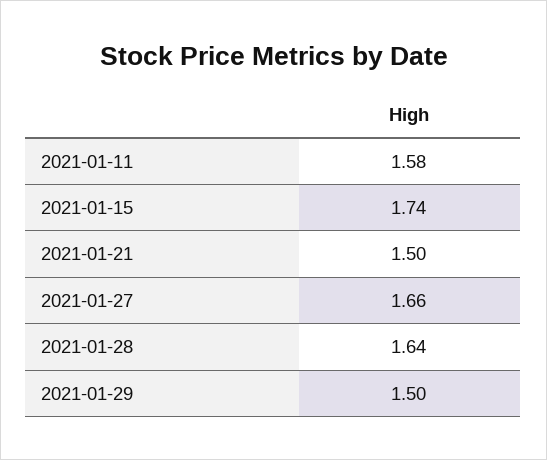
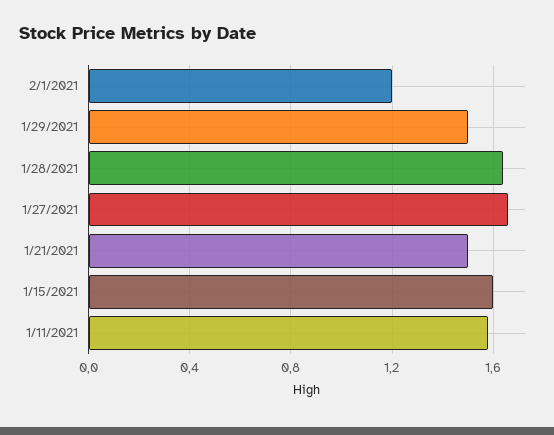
2021-01-15: 1.74 -> 1.6
2/1/2021: none -> 1.2

